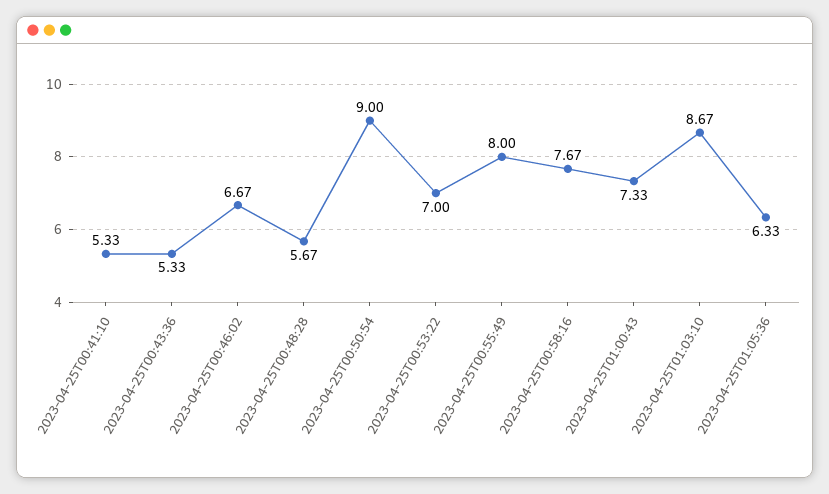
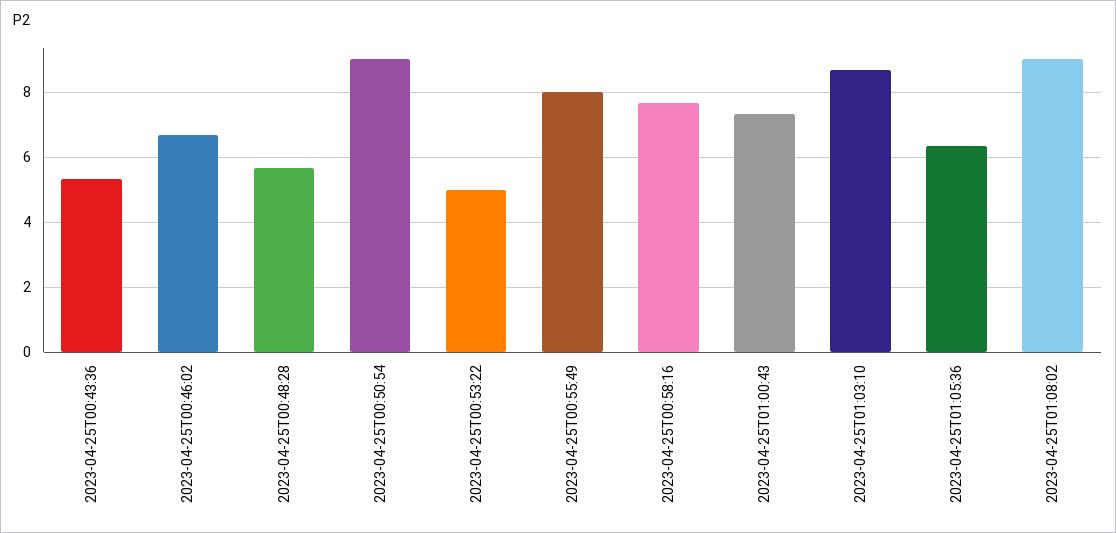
2023-04-25T00:41:10: 5.33 -> none
2023-04-25T00:53:22: 7 -> 5
2023-04-25T01:08:02: none -> 9

